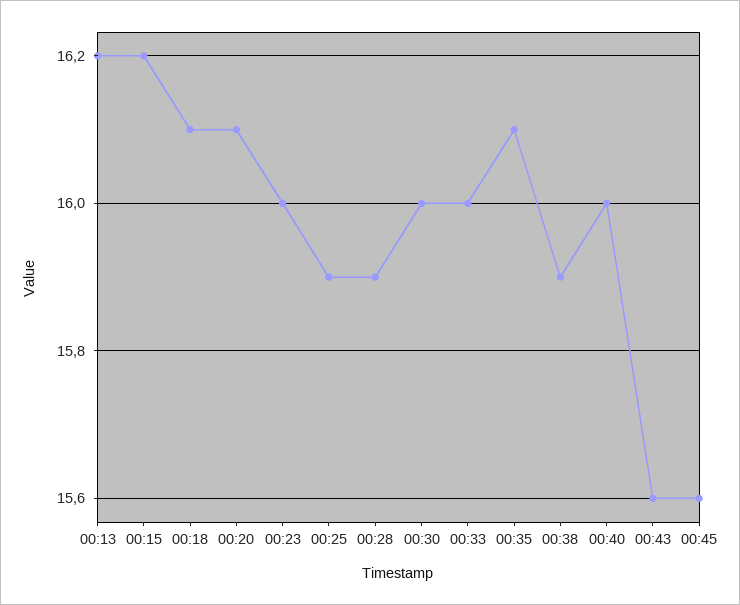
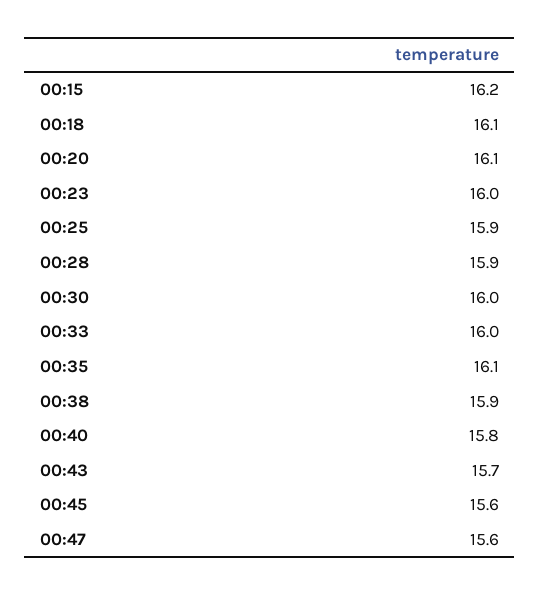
00:13: 16.2 -> none
00:40: 16 -> 15.8
00:43: 15.6 -> 15.7
00:47: none -> 15.6

